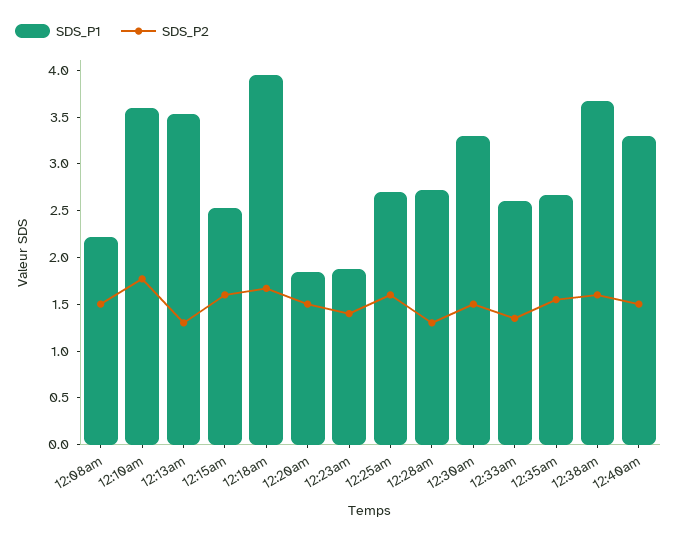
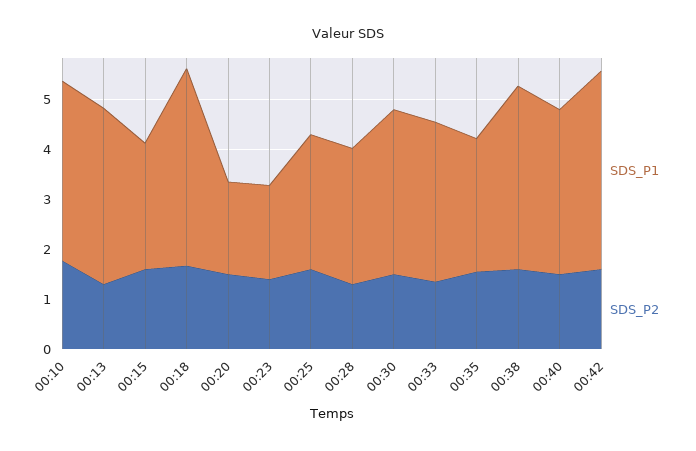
SDS_P1, 12:08am: 2.2 -> none
SDS_P2, 12:08am: 1.5 -> none
SDS_P1, 12:33am: 2.6 -> 3.2
SDS_P1, 00:42: none -> 4
SDS_P2, 00:42: none -> 1.6

